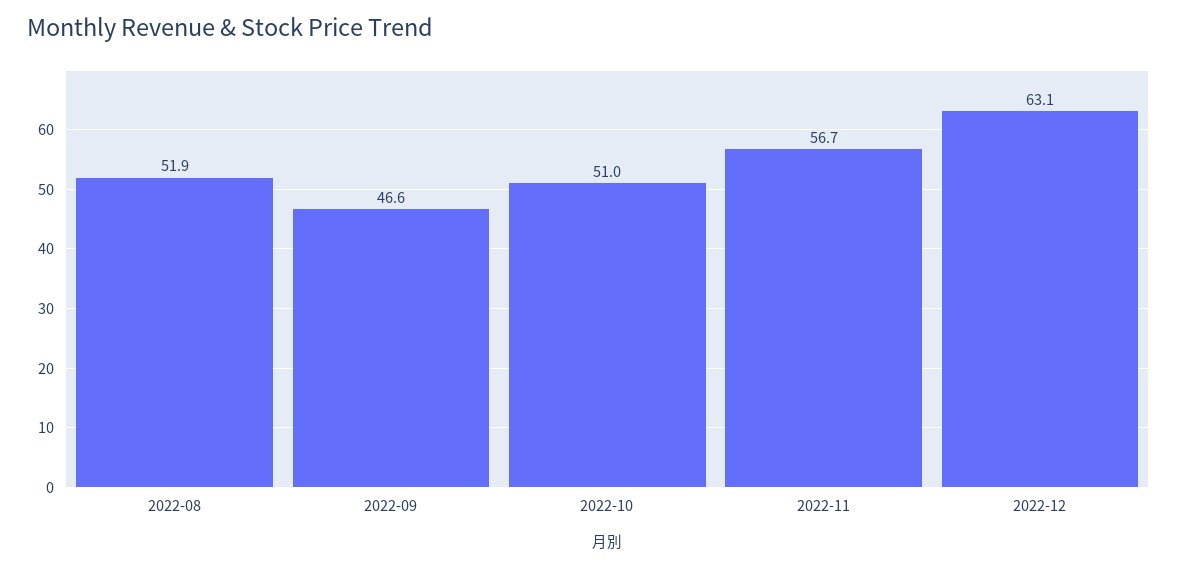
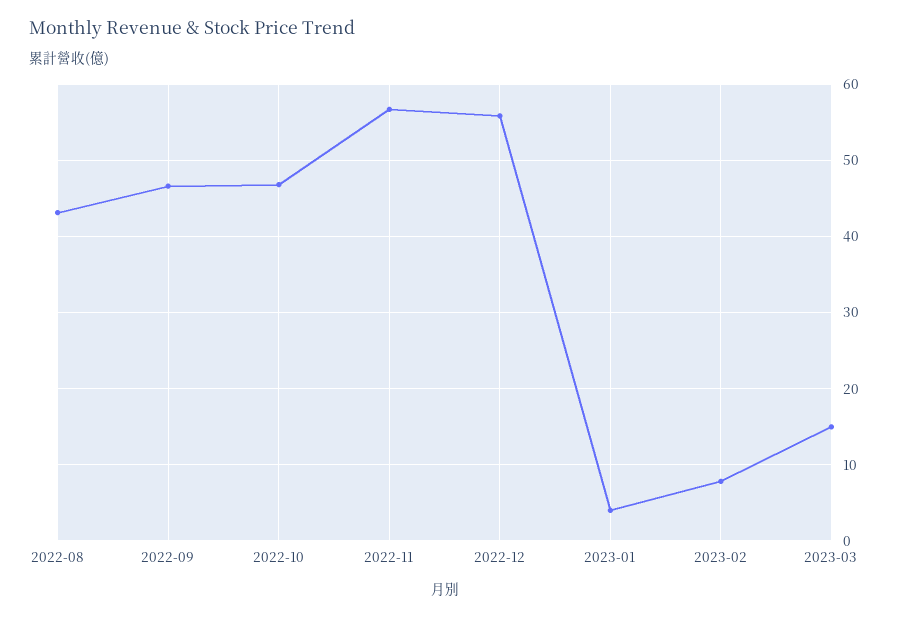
2022-08: 51.9 -> 43
2022-10: 51 -> 47
2022-12: 63.1 -> 56
2023-01: none -> 4
2023-02: none -> 8
2023-03: none -> 15

